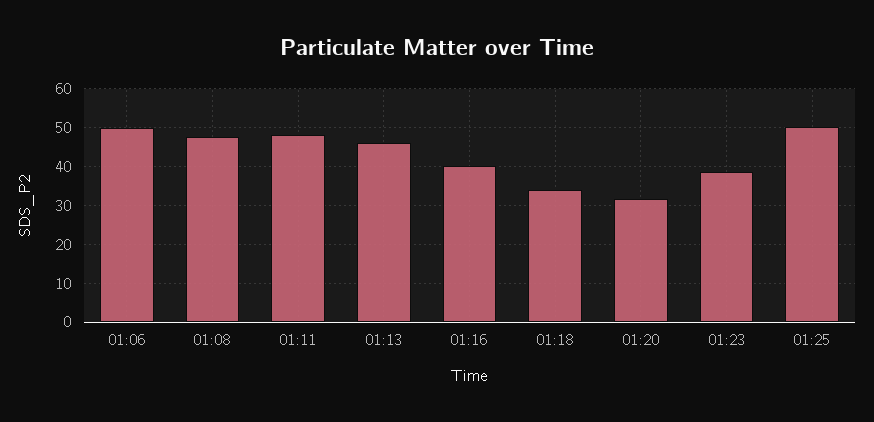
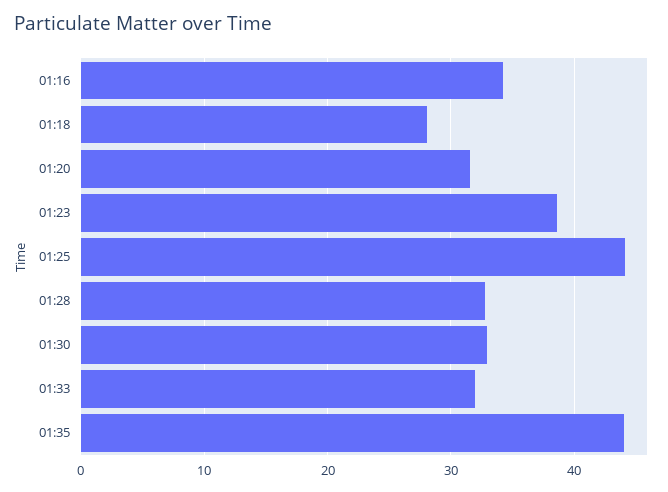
01:06: 50 -> none
01:08: 48 -> none
01:11: 48 -> none
01:13: 46 -> none
01:16: 40 -> 34
01:18: 34 -> 28
01:25: 50 -> 44
01:28: none -> 33
01:30: none -> 33
01:33: none -> 32
01:35: none -> 44

